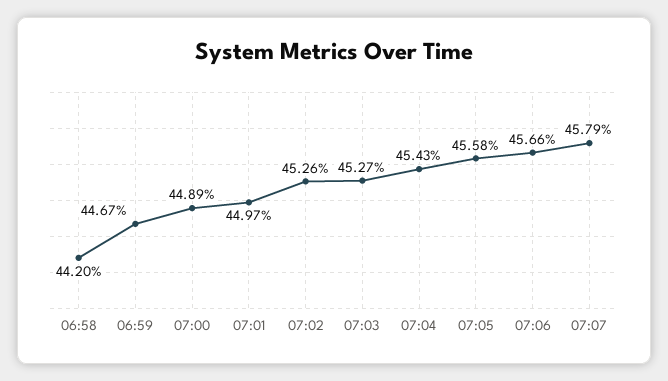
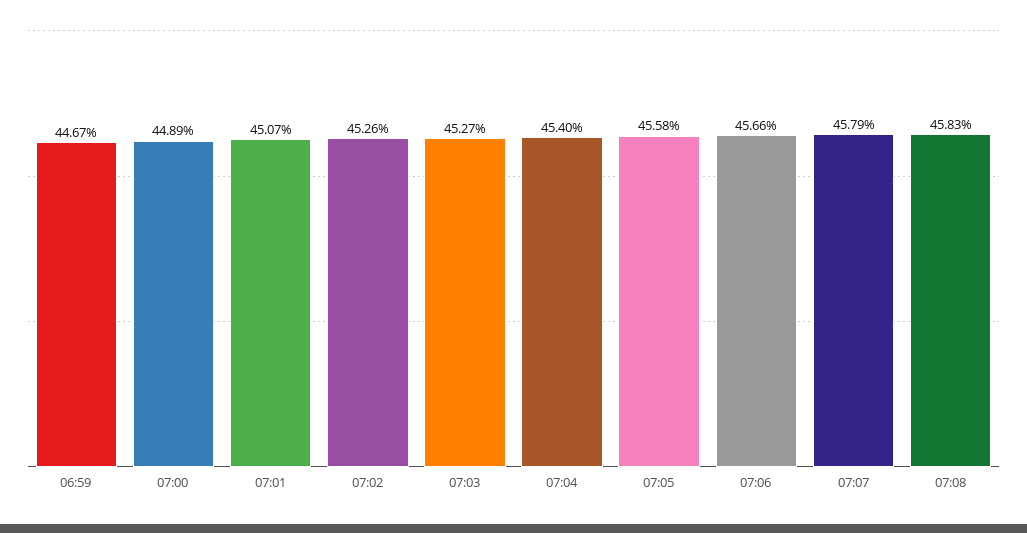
06:58: 44.2 -> none
07:01: 44.97 -> 45.07
07:04: 45.43 -> 45.4
07:08: none -> 45.83

